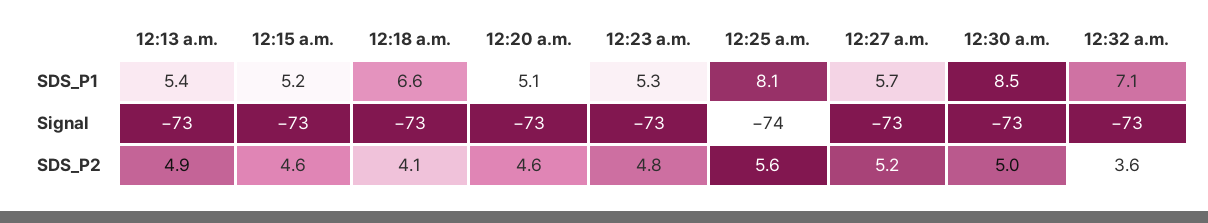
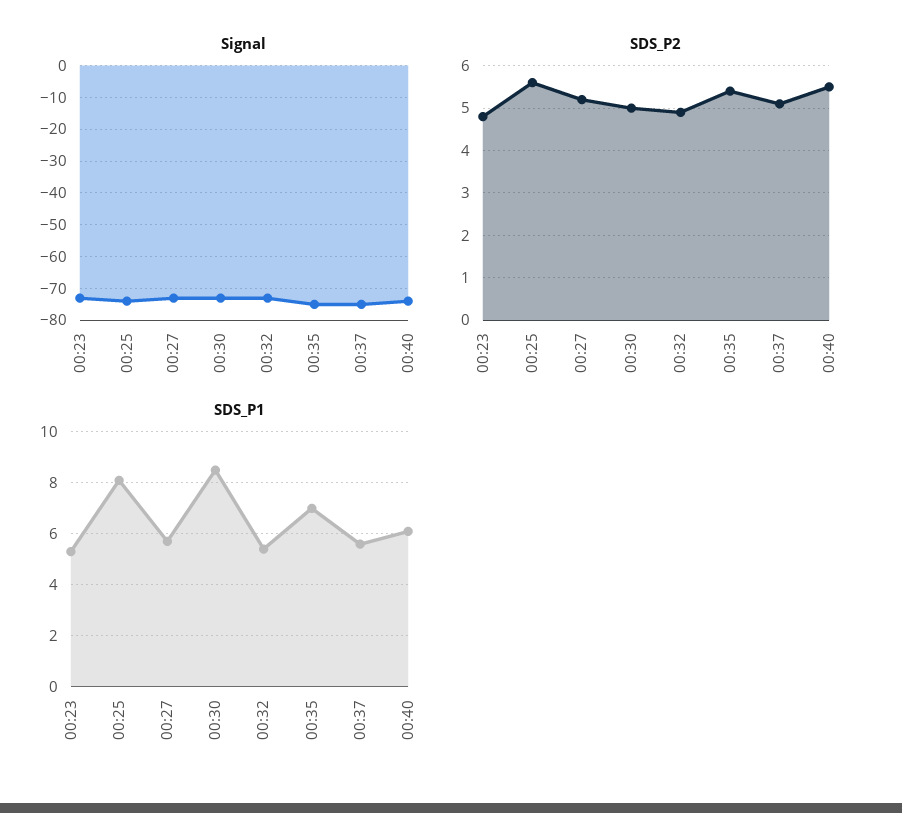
SDS_P1, 12:13 a.m.: 5.4 -> none
SDS_P1, 12:15 a.m.: 5.2 -> none
SDS_P1, 12:18 a.m.: 6.6 -> none
SDS_P1, 12:20 a.m.: 5.1 -> none
SDS_P1, 12:32 a.m.: 7.1 -> 5.5
Signal, 12:13 a.m.: -73 -> none
Signal, 12:15 a.m.: -73 -> none
Signal, 12:18 a.m.: -73 -> none
Signal, 12:20 a.m.: -73 -> none
SDS_P2, 12:13 a.m.: 4.9 -> none
SDS_P2, 12:15 a.m.: 4.6 -> none
SDS_P2, 12:18 a.m.: 4.1 -> none
SDS_P2, 12:20 a.m.: 4.6 -> none
SDS_P2, 12:32 a.m.: 3.6 -> 5
Signal, 00:35: none -> -75
Signal, 00:37: none -> -75
Signal, 00:40: none -> -75
SDS_P2, 00:35: none -> 5.5
SDS_P2, 00:37: none -> 5
SDS_P2, 00:40: none -> 5.5
SDS_P1, 00:35: none -> 7
SDS_P1, 00:37: none -> 5.5
SDS_P1, 00:40: none -> 6

